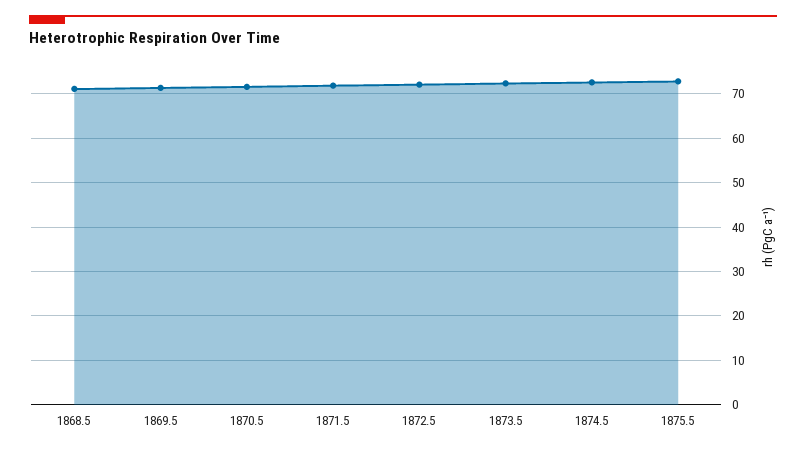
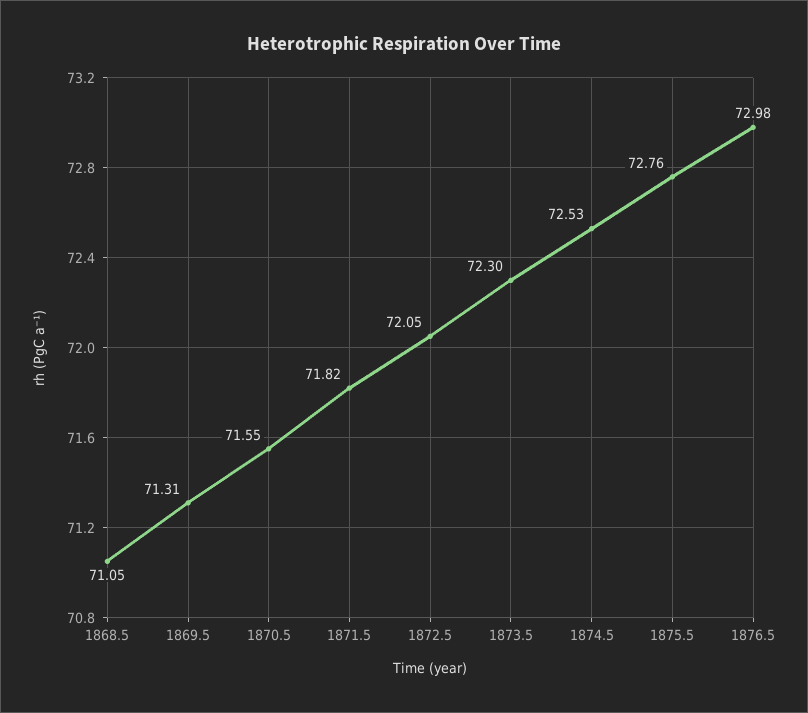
1876.5: none -> 72.98

